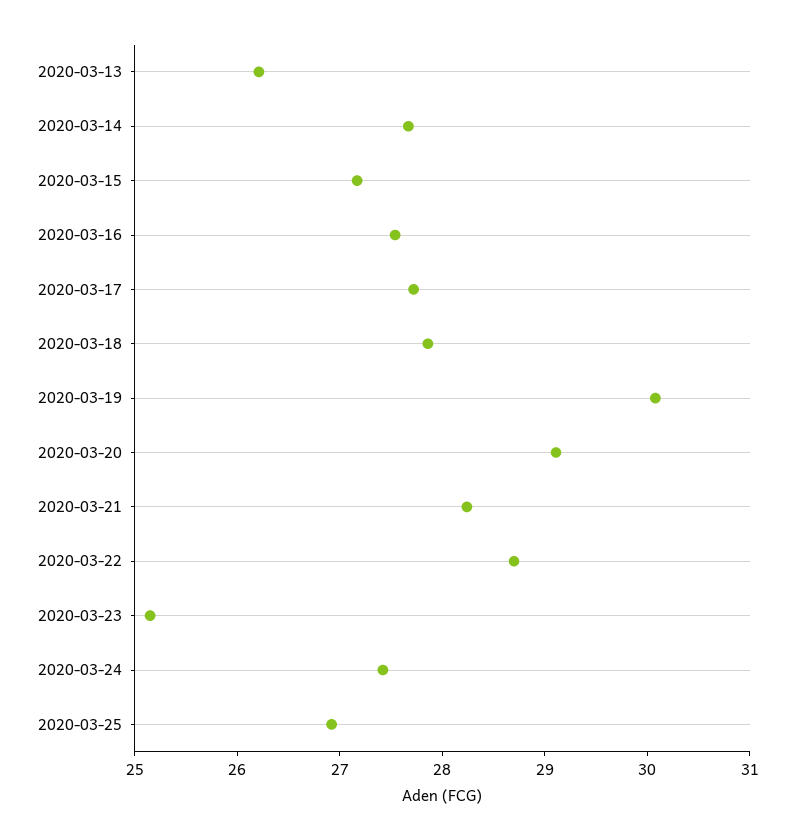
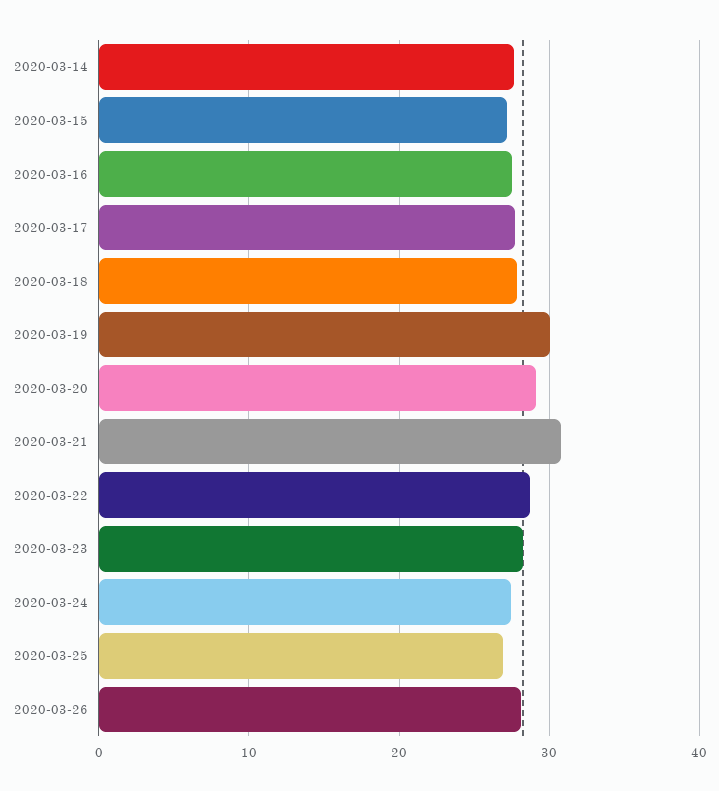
2020-03-13: 26.2 -> none
2020-03-21: 28.2 -> 31
2020-03-23: 25.2 -> 28
2020-03-26: none -> 28

